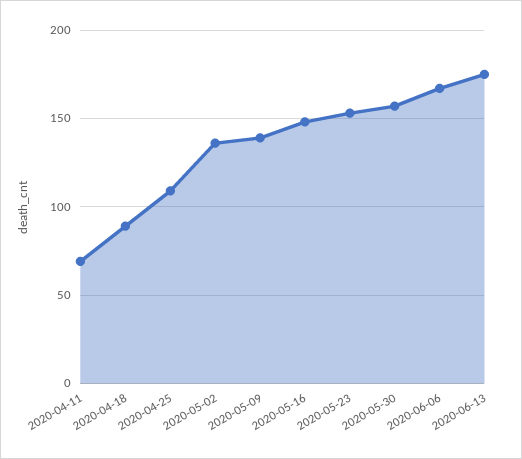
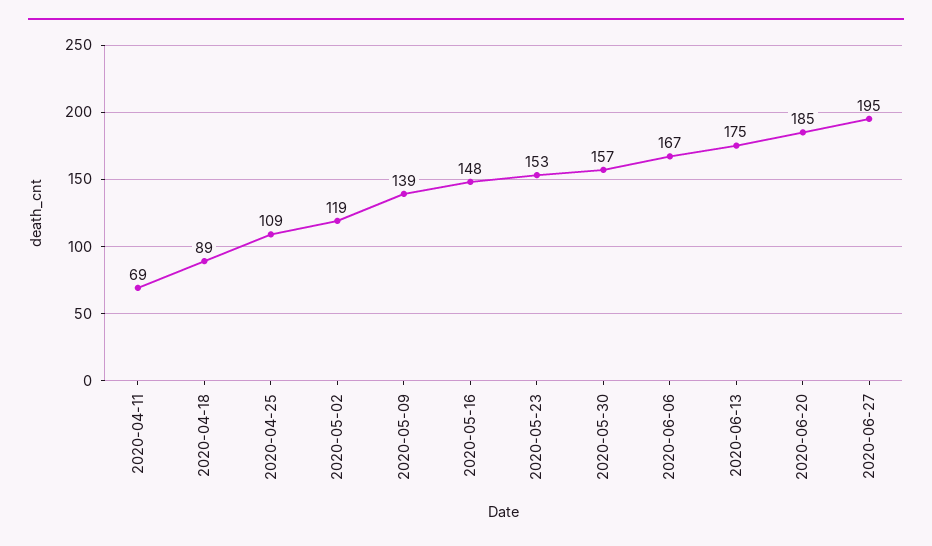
2020-05-02: 135 -> 119
2020-06-20: none -> 185
2020-06-27: none -> 195

